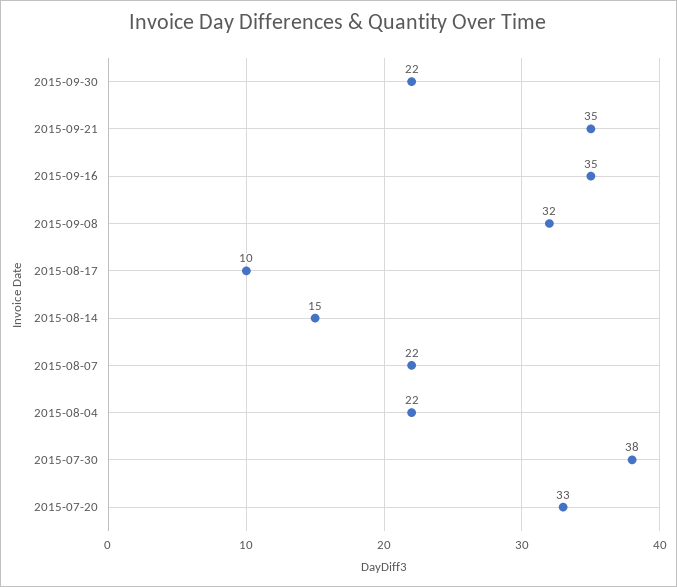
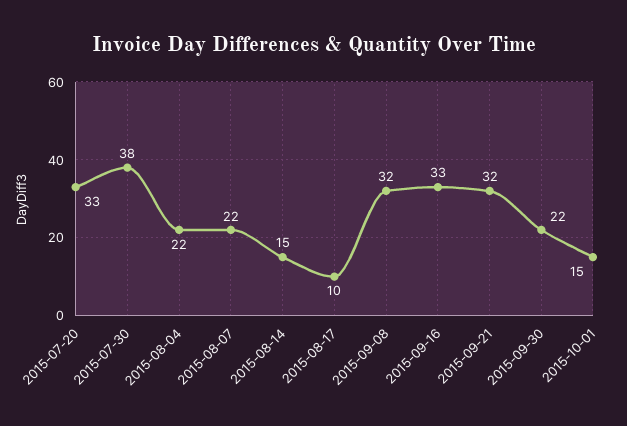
2015-09-21: 35 -> 32
2015-09-16: 35 -> 33
2015-10-01: none -> 15

